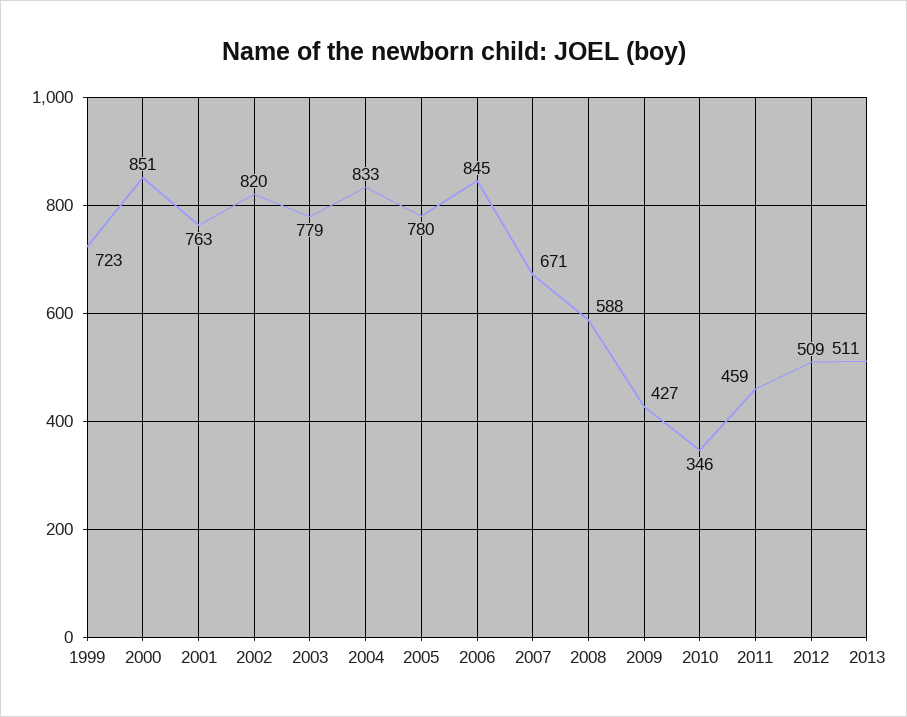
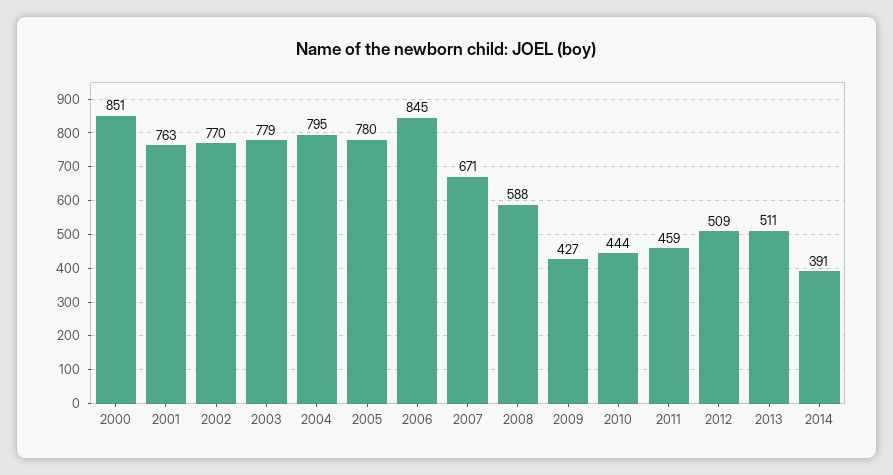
1999: 723 -> none
2002: 820 -> 770
2004: 833 -> 795
2010: 346 -> 444
2014: none -> 391

